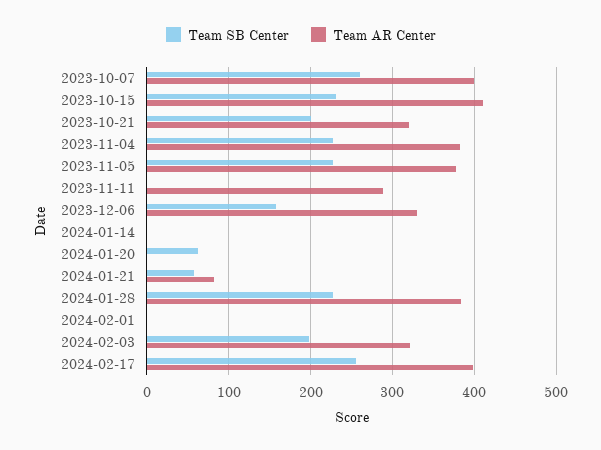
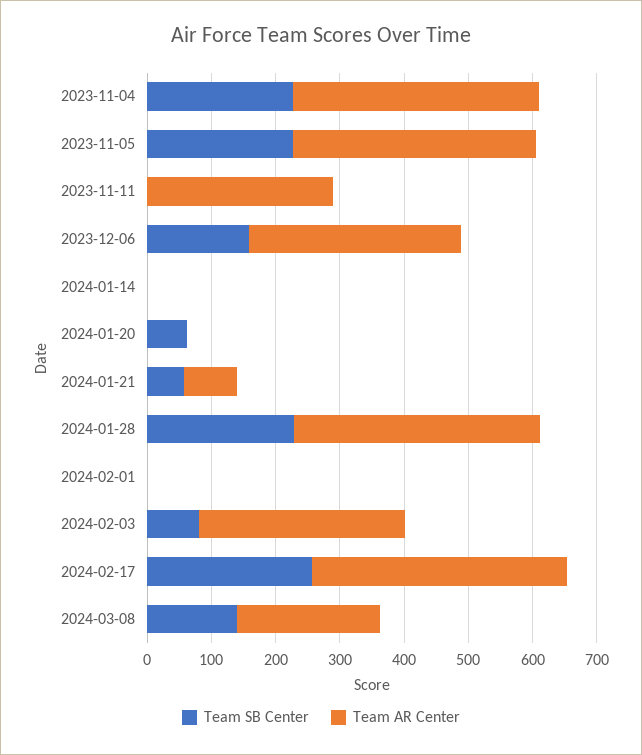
Team SB Center, 2023-10-07: 260 -> none
Team AR Center, 2023-10-07: 400 -> none
Team SB Center, 2023-10-15: 230 -> none
Team AR Center, 2023-10-15: 410 -> none
Team SB Center, 2023-10-21: 200 -> none
Team AR Center, 2023-10-21: 320 -> none
Team SB Center, 2024-02-03: 200 -> 80
Team SB Center, 2024-03-08: none -> 140
Team AR Center, 2024-03-08: none -> 220

